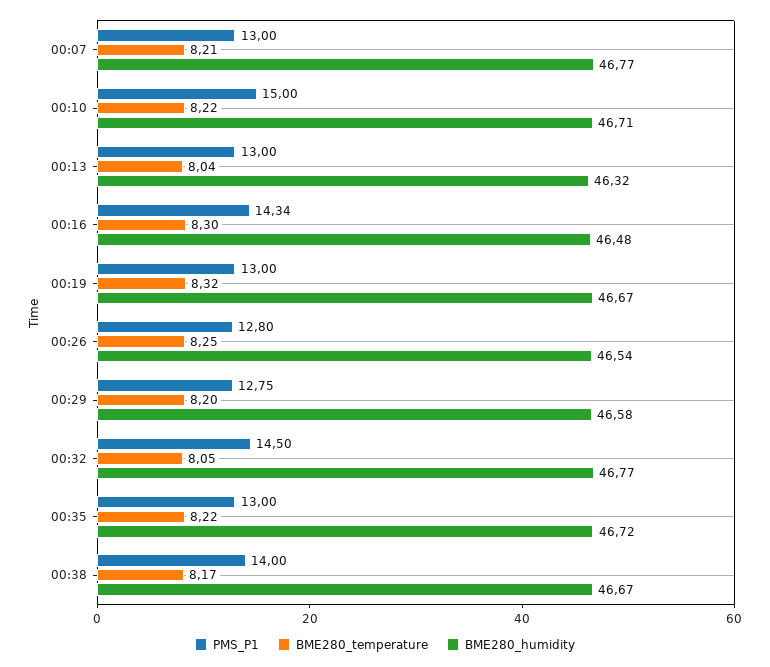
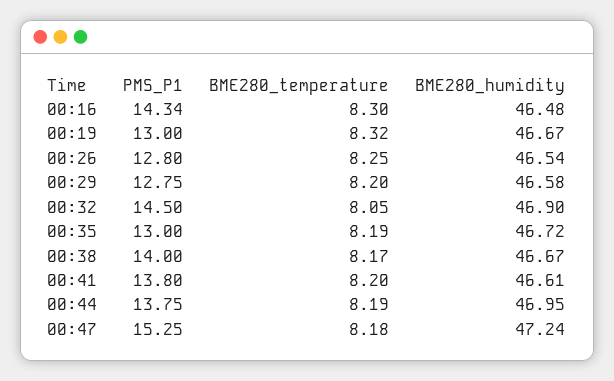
PMS_P1, 00:07: 13 -> none
BME280_temperature, 00:07: 8.21 -> none
BME280_humidity, 00:07: 46.77 -> none
PMS_P1, 00:10: 15 -> none
BME280_temperature, 00:10: 8.22 -> none
BME280_humidity, 00:10: 46.71 -> none
PMS_P1, 00:13: 13 -> none
BME280_temperature, 00:13: 8.04 -> none
BME280_humidity, 00:13: 46.32 -> none
BME280_humidity, 00:32: 46.77 -> 46.9
BME280_temperature, 00:35: 8.22 -> 8.19
PMS_P1, 00:41: none -> 13.8
BME280_temperature, 00:41: none -> 8.2
BME280_humidity, 00:41: none -> 46.61
PMS_P1, 00:44: none -> 13.75
BME280_temperature, 00:44: none -> 8.19
BME280_humidity, 00:44: none -> 46.95
PMS_P1, 00:47: none -> 15.25
BME280_temperature, 00:47: none -> 8.18
BME280_humidity, 00:47: none -> 47.24

